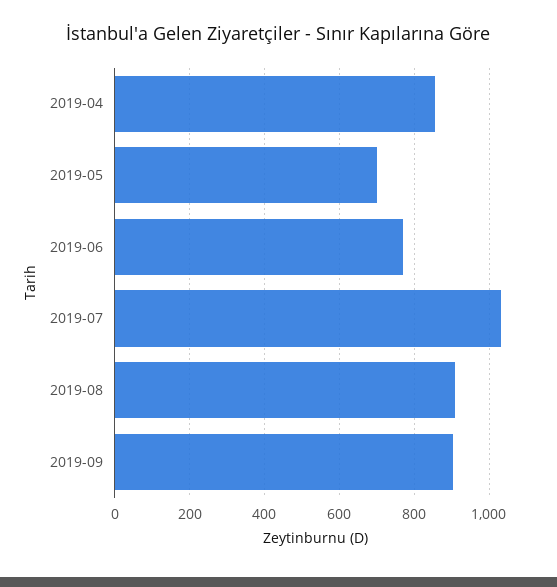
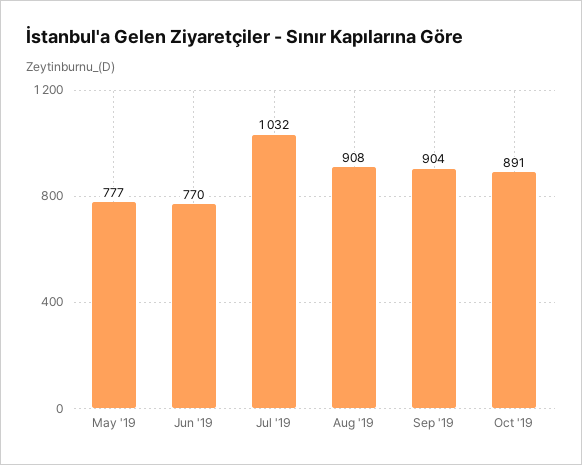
2019-04: 860 -> none
2019-05: 700 -> 777
Oct '19: none -> 891

